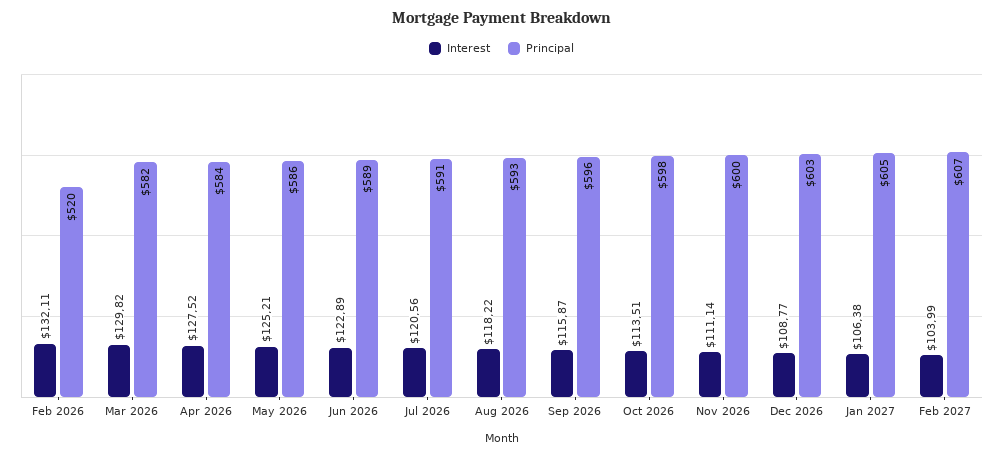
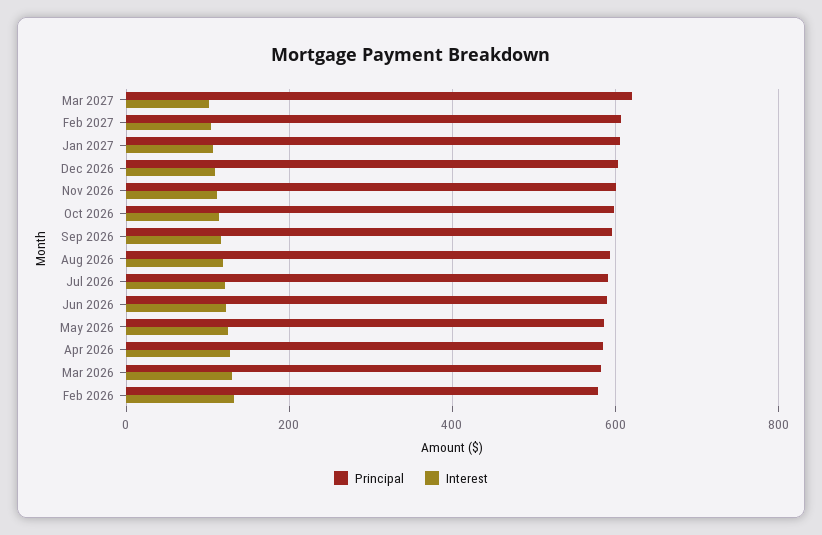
Principal, Feb 2026: 520 -> 580
Principal, Mar 2027: none -> 620
Interest, Mar 2027: none -> 100

